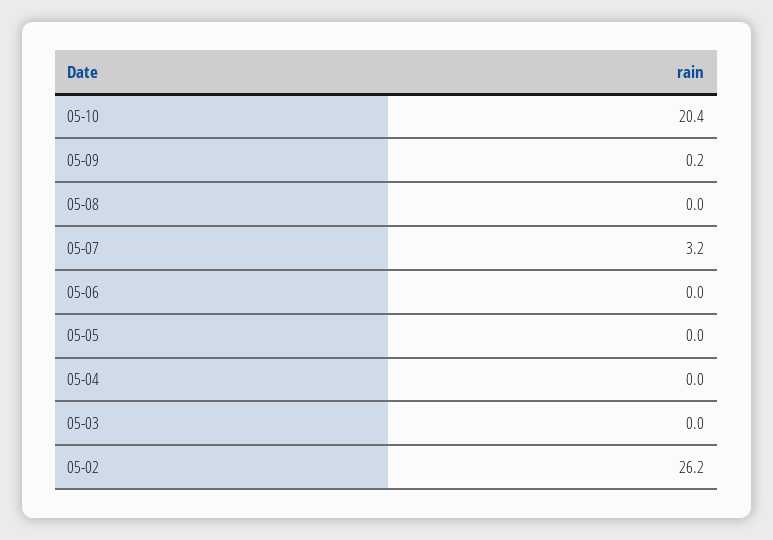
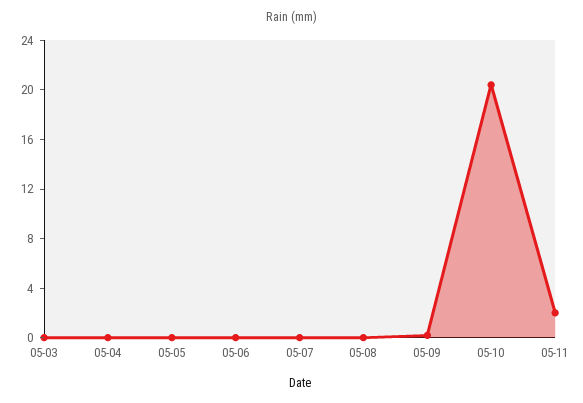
05-07: 3.2 -> 0
05-02: 26.2 -> none
05-11: none -> 2

